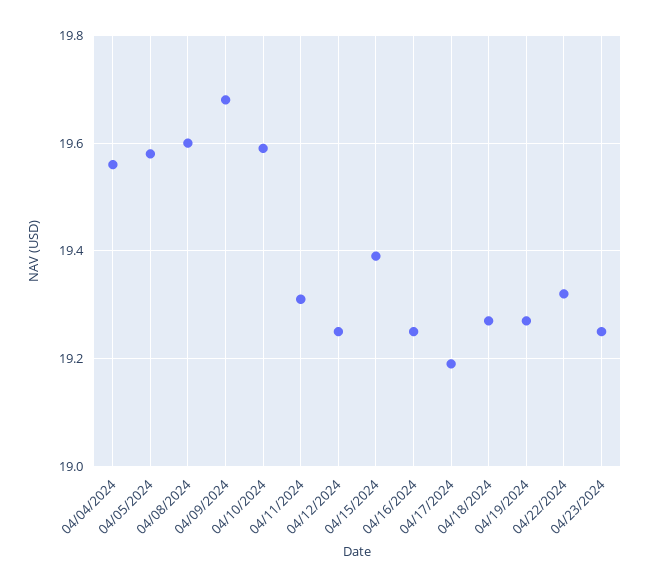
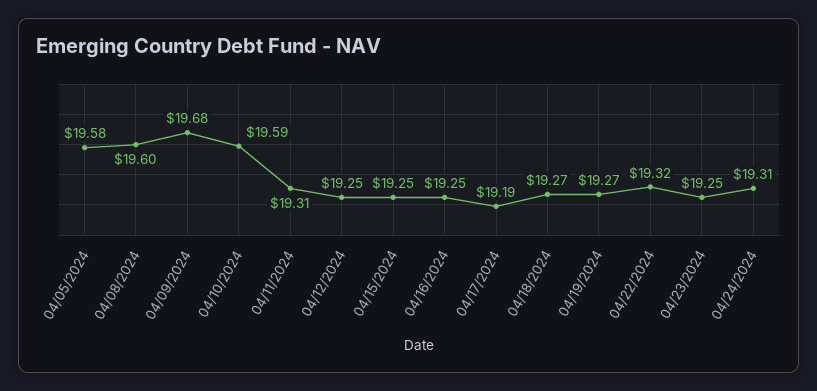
04/04/2024: 19.55 -> none
04/15/2024: 19.4 -> 19.25
04/24/2024: none -> 19.31

